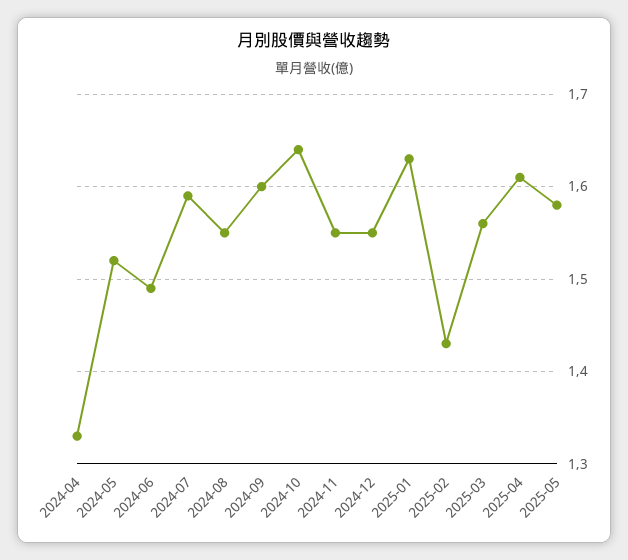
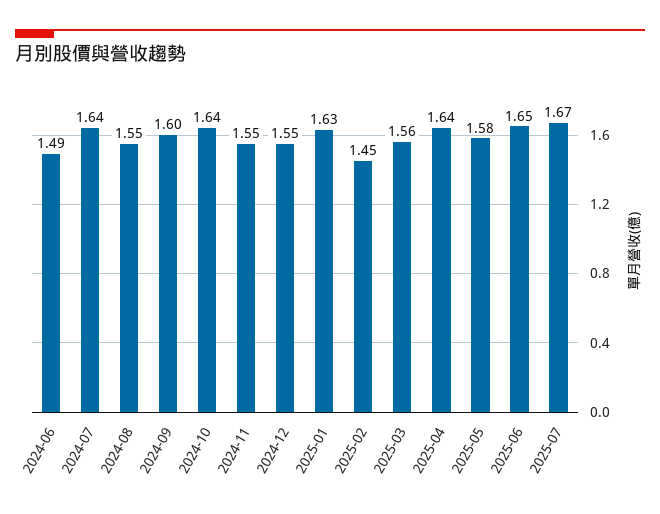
2024-04: 1.33 -> none
2024-05: 1.52 -> none
2024-07: 1.59 -> 1.64
2025-02: 1.43 -> 1.45
2025-04: 1.61 -> 1.64
2025-06: none -> 1.65
2025-07: none -> 1.67

